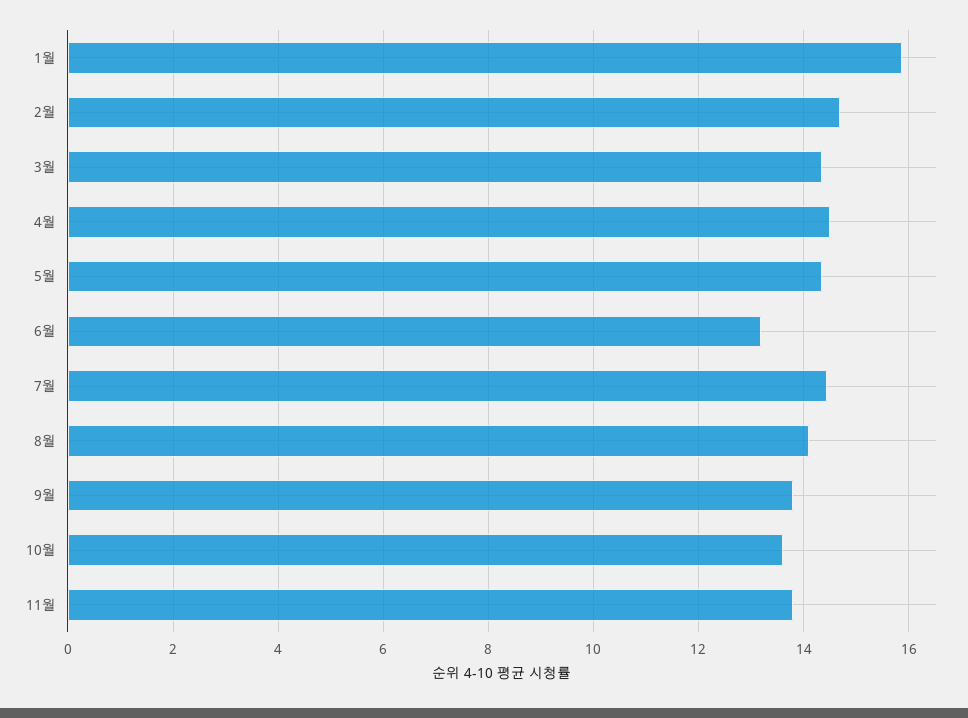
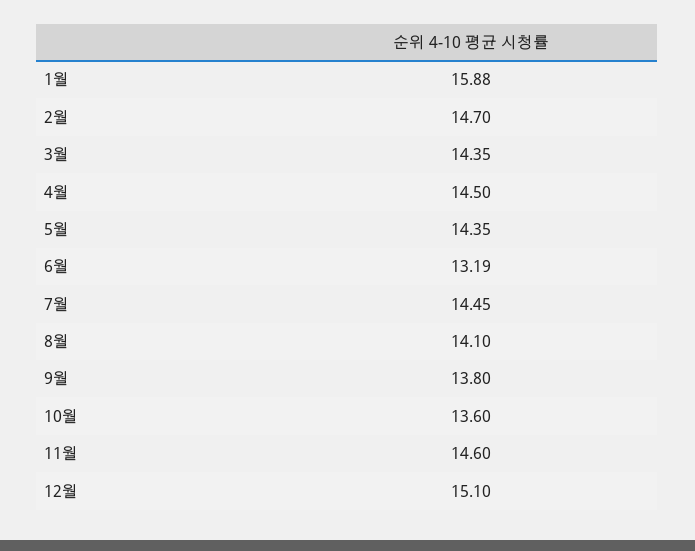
11월: 13.8 -> 14.6
12월: none -> 15.1

